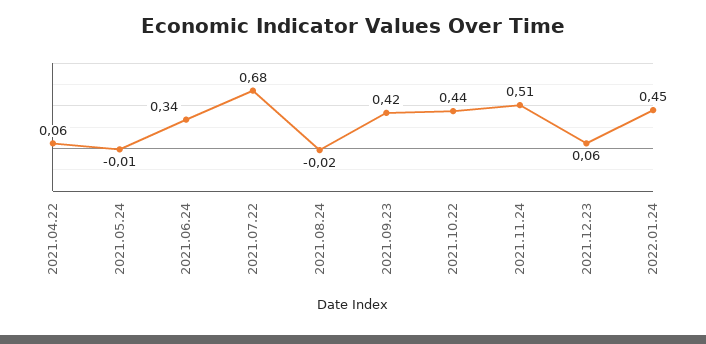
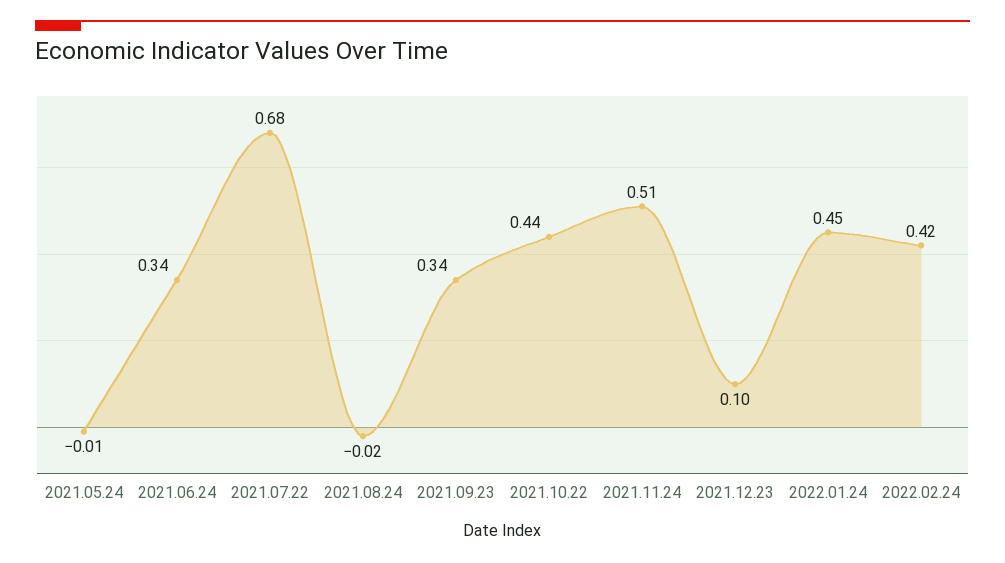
2021.04.22: 0.06 -> none
2021.09.23: 0.42 -> 0.34
2021.12.23: 0.06 -> 0.1
2022.02.24: none -> 0.42

